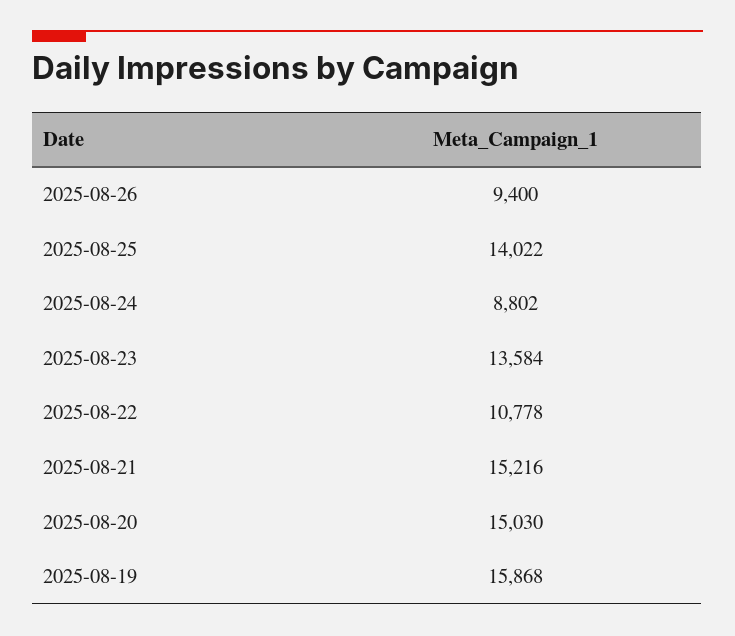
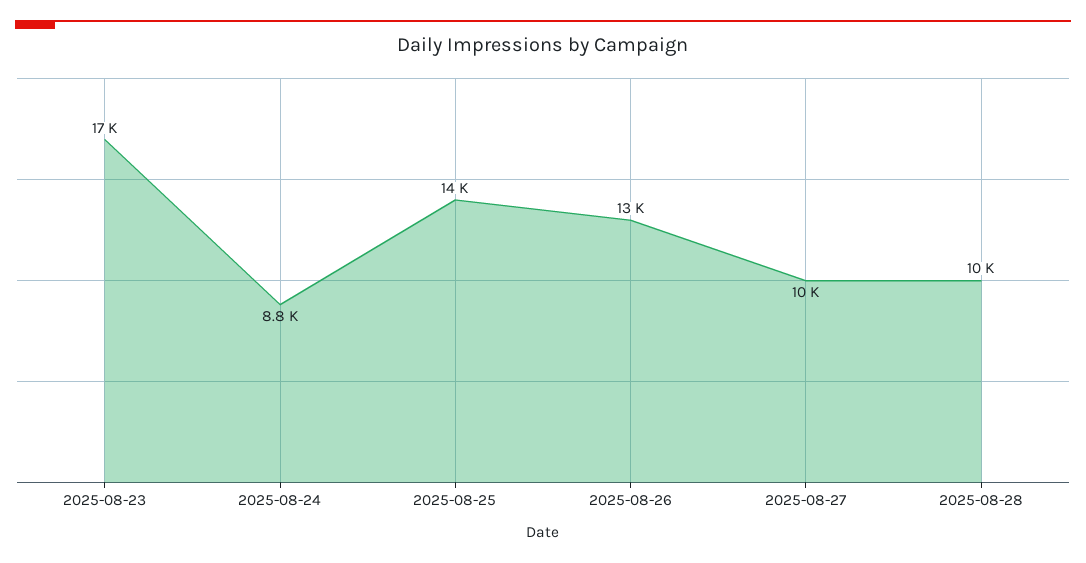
2025-08-26: 9400 -> 13000
2025-08-23: 13584 -> 17000
2025-08-22: 10778 -> none
2025-08-21: 15216 -> none
2025-08-20: 15030 -> none
2025-08-19: 15868 -> none
2025-08-27: none -> 10000
2025-08-28: none -> 10000

